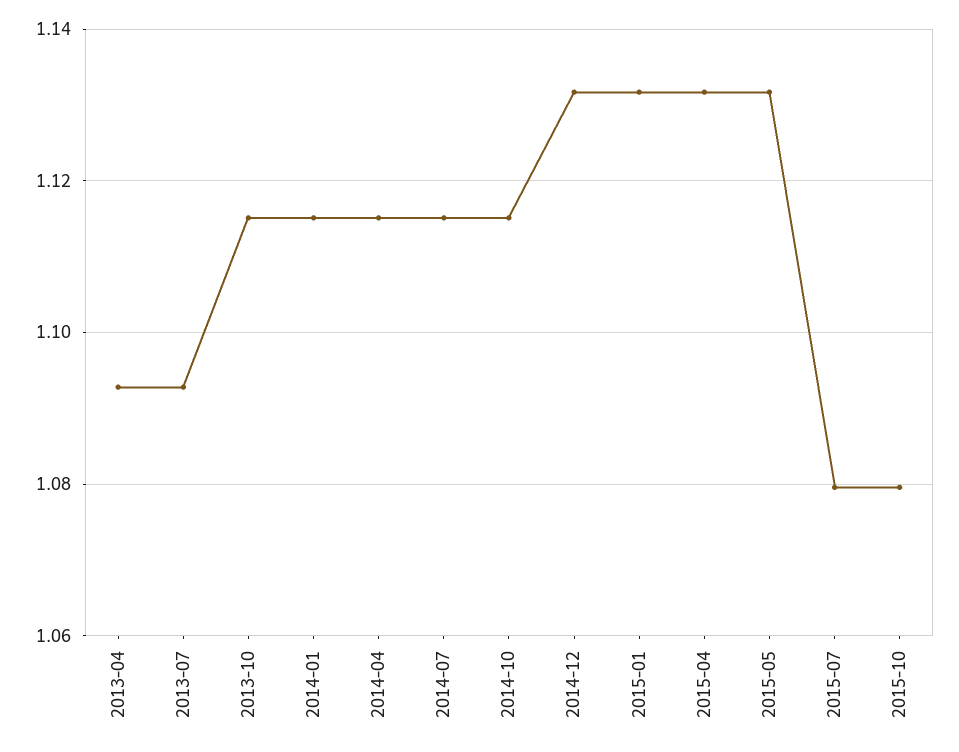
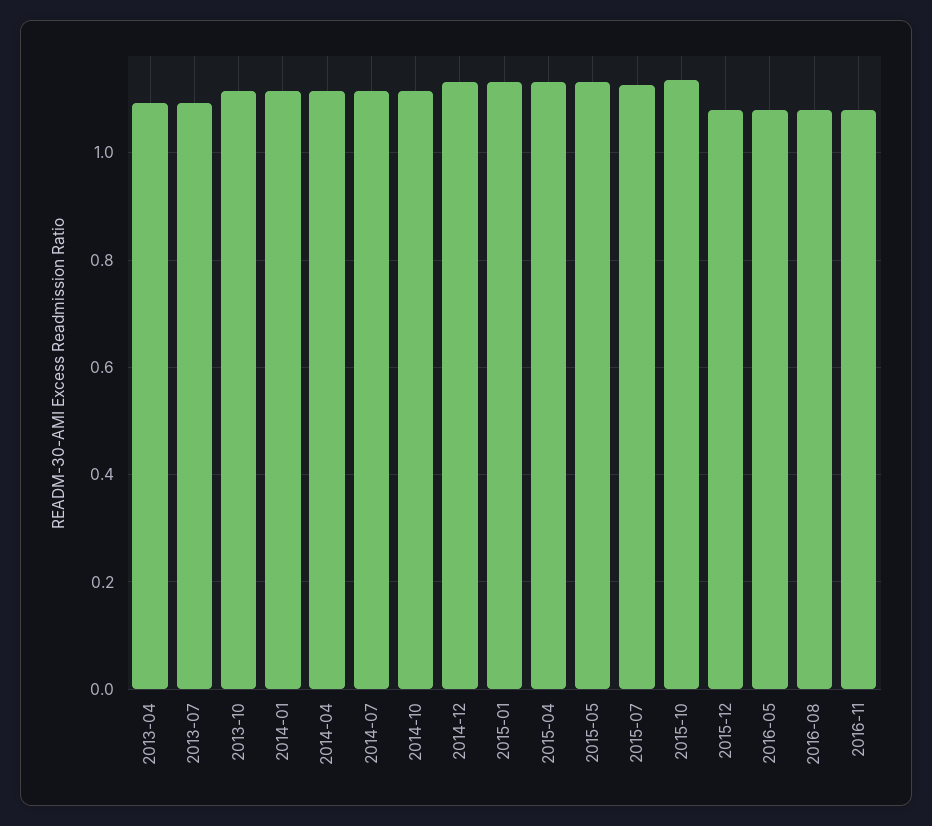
2015-07: 1.08 -> 1.12
2015-10: 1.08 -> 1.14
2015-12: none -> 1.08
2016-05: none -> 1.08
2016-08: none -> 1.08
2016-11: none -> 1.08

